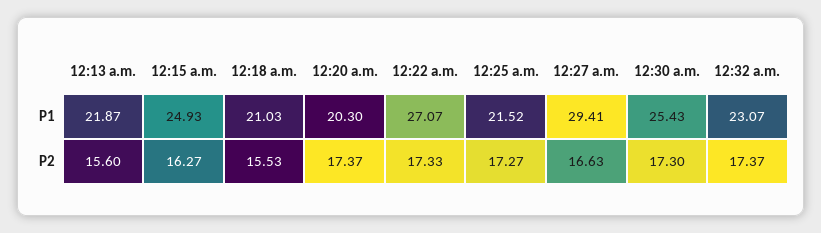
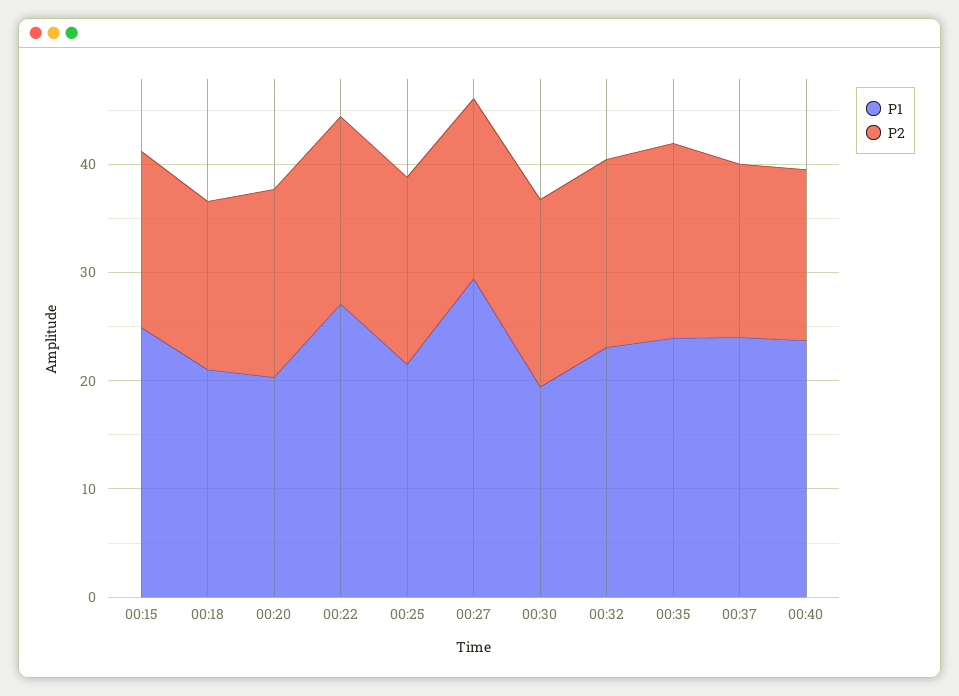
P1, 12:13 a.m.: 21.87 -> none
P1, 12:30 a.m.: 25.43 -> 20
P2, 12:13 a.m.: 15.6 -> none
P1, 00:35: none -> 24
P2, 00:35: none -> 18
P1, 00:37: none -> 24
P2, 00:37: none -> 16
P1, 00:40: none -> 24
P2, 00:40: none -> 16

